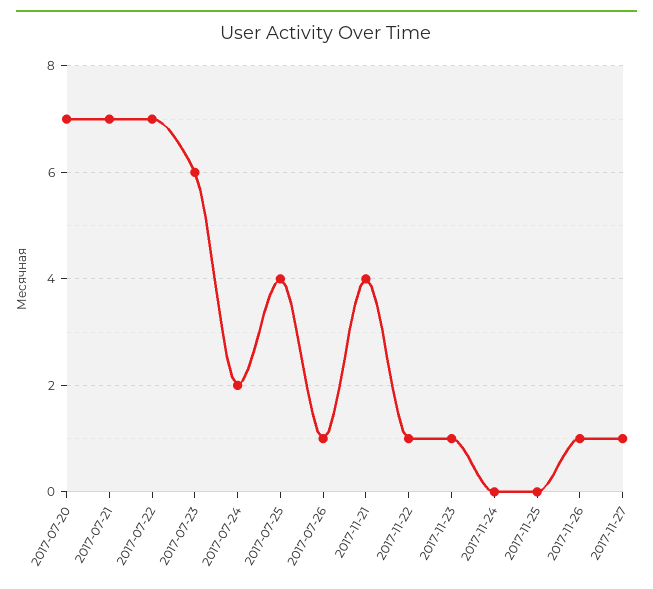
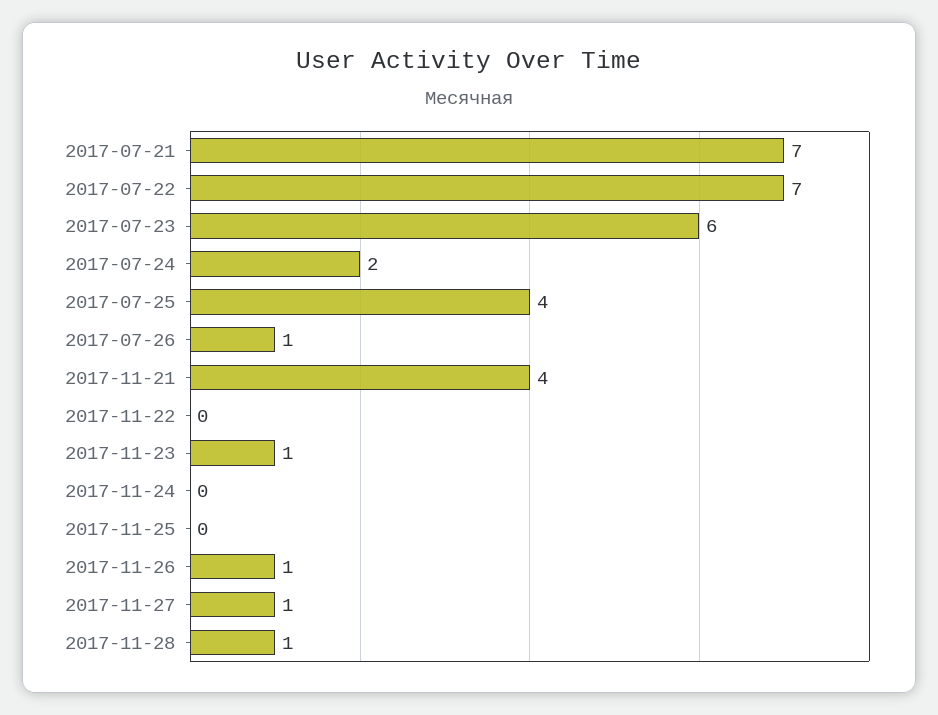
2017-07-20: 7 -> none
2017-11-22: 1 -> 0
2017-11-28: none -> 1

